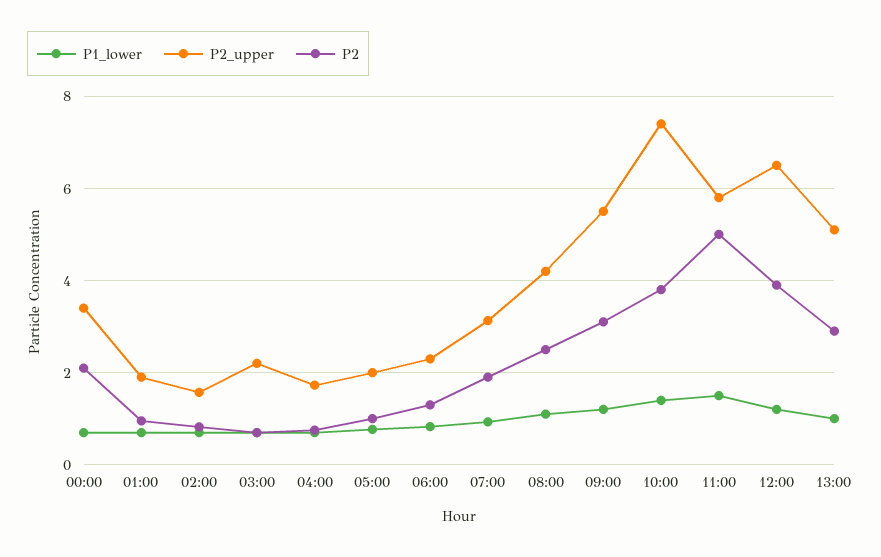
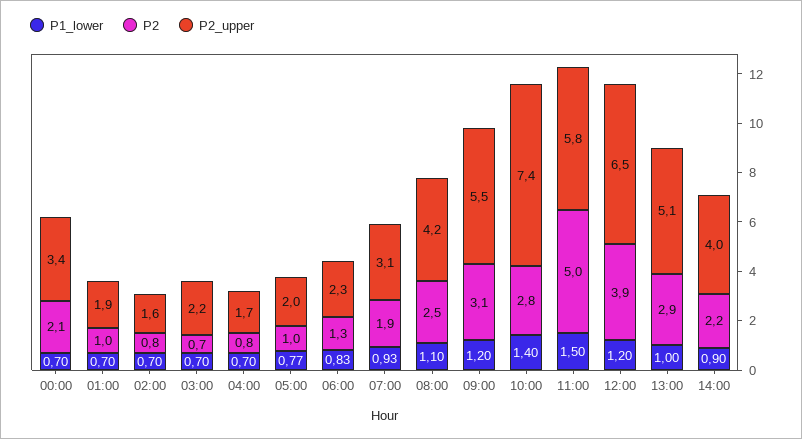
P2, 10:00: 3.8 -> 2.8
P1_lower, 14:00: none -> 0.9
P2, 14:00: none -> 2.2
P2_upper, 14:00: none -> 4

